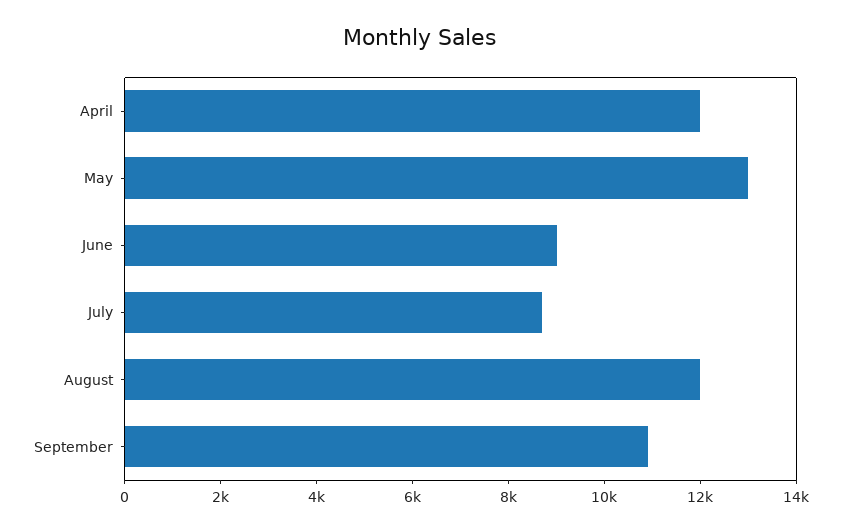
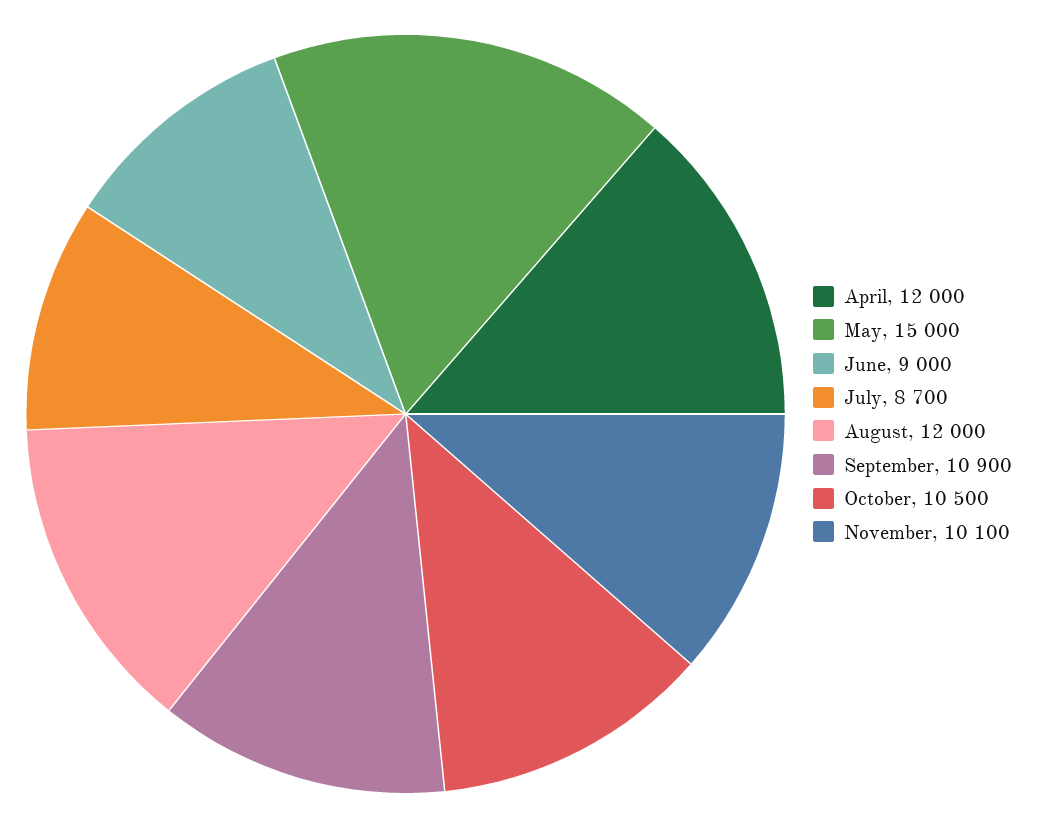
May: 13000 -> 15000
October: none -> 10500
November: none -> 10100

